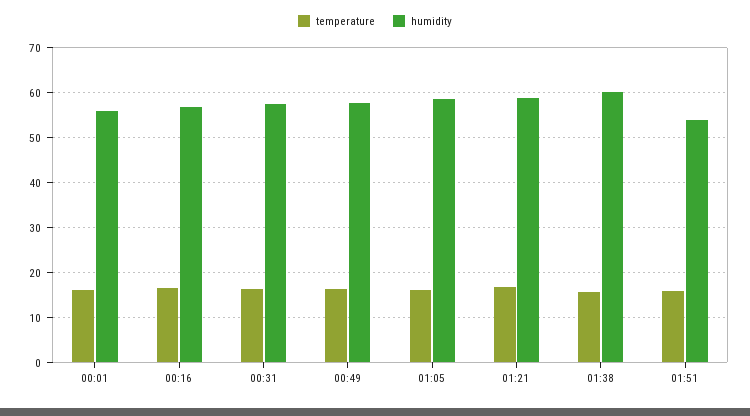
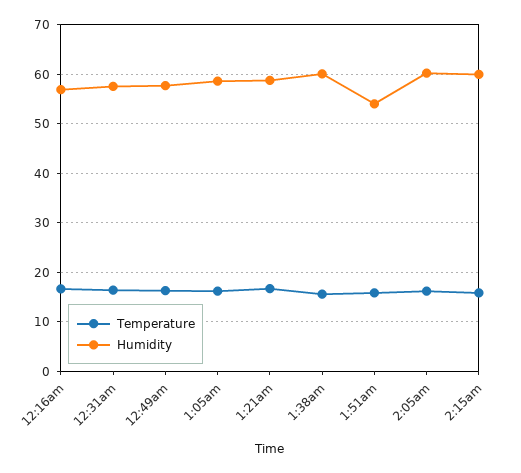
temperature, 00:01: 16 -> none
humidity, 00:01: 56 -> none
temperature, 2:05am: none -> 16
humidity, 2:05am: none -> 60
temperature, 2:15am: none -> 16
humidity, 2:15am: none -> 60

